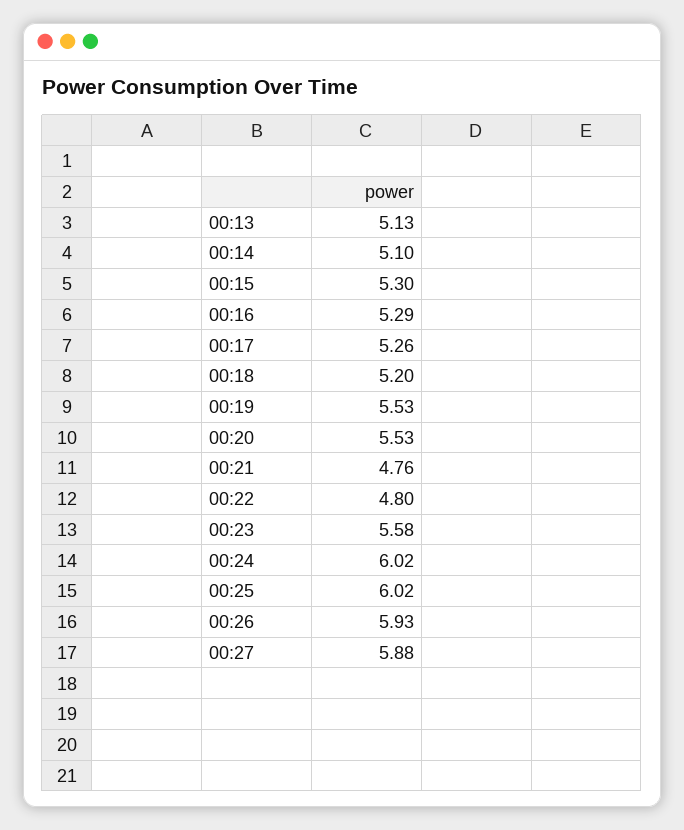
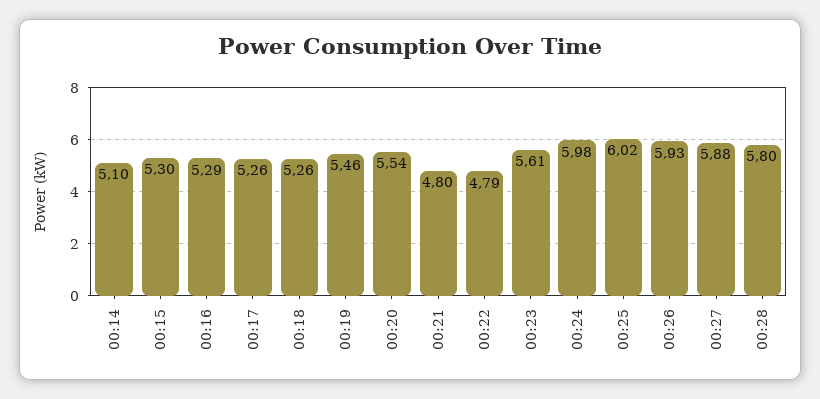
00:13: 5.13 -> none
00:18: 5.2 -> 5.26
00:19: 5.53 -> 5.46
00:20: 5.53 -> 5.54
00:21: 4.76 -> 4.8
00:22: 4.8 -> 4.79
00:23: 5.58 -> 5.61
00:24: 6.02 -> 5.98
00:28: none -> 5.8

